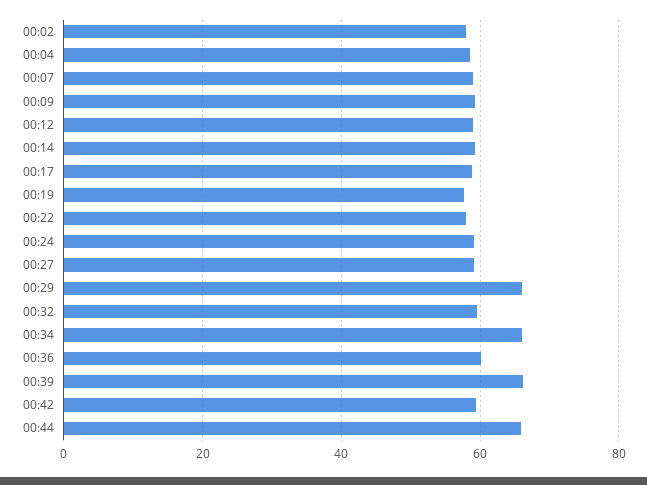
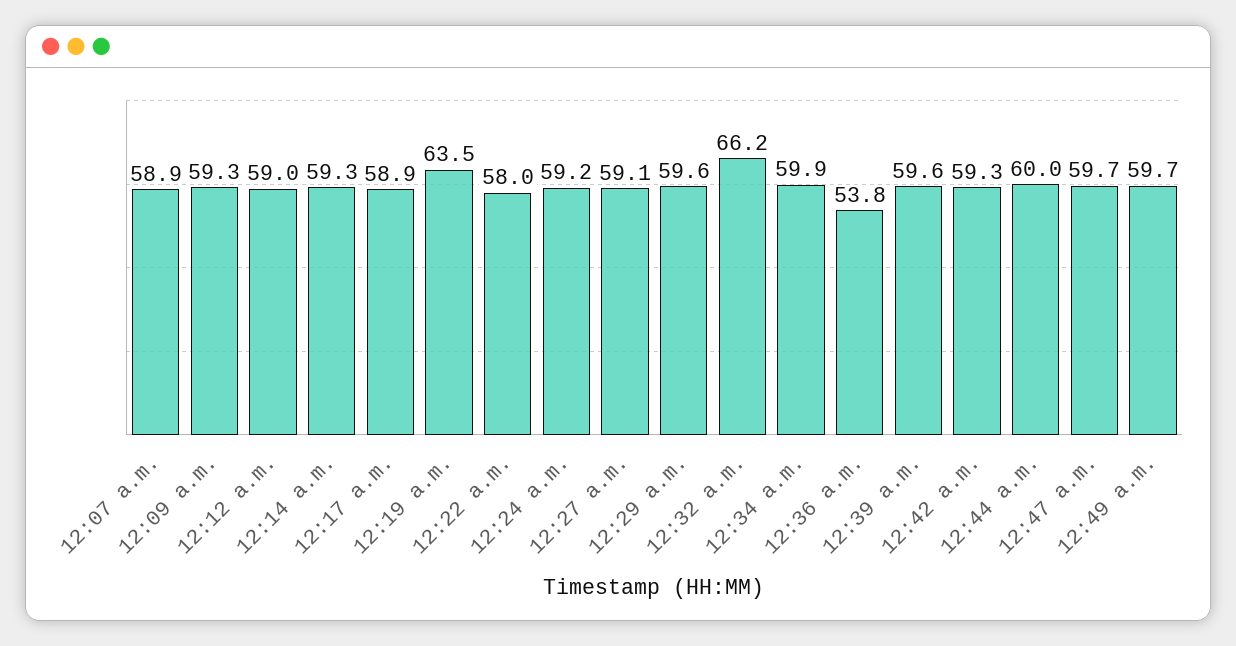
00:02: 58 -> none
00:04: 58 -> none
00:19: 58 -> 63.5
00:29: 66 -> 59.6
00:32: 60 -> 66.2
00:34: 66 -> 59.9
00:36: 60 -> 53.8
00:39: 66 -> 59.6
00:44: 66 -> 60
12:47 a.m.: none -> 59.7
12:49 a.m.: none -> 59.7

